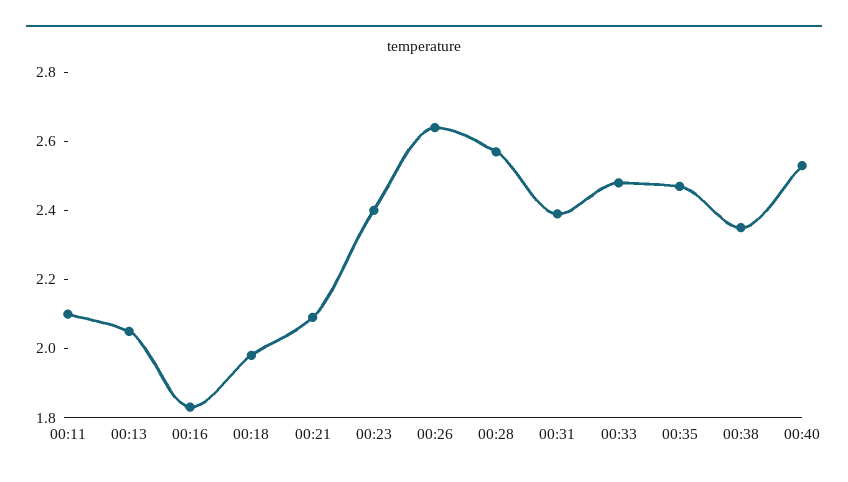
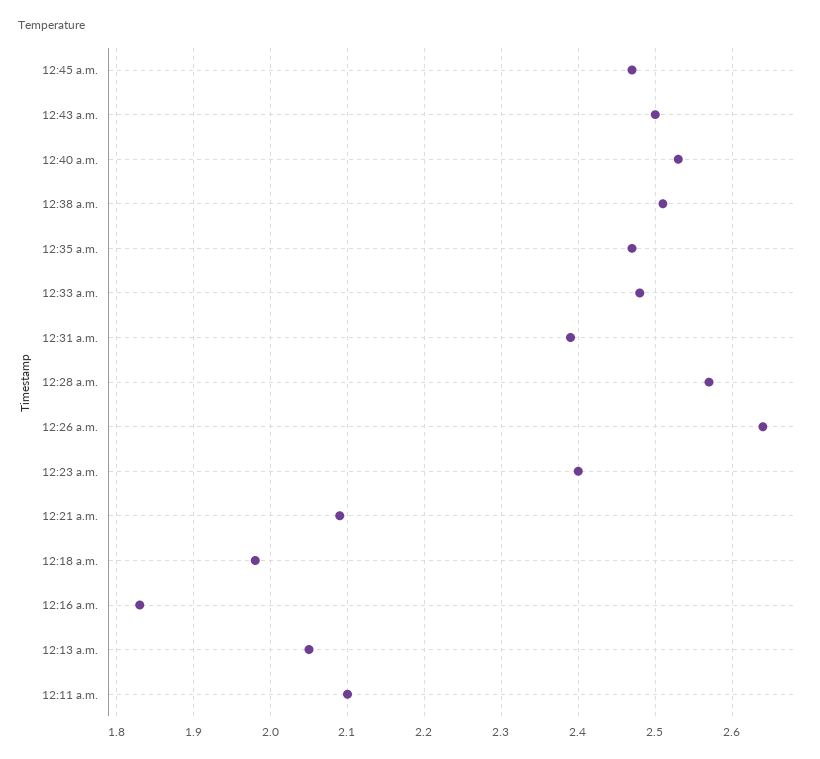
00:38: 2.35 -> 2.51
12:45 a.m.: none -> 2.47
12:43 a.m.: none -> 2.5

